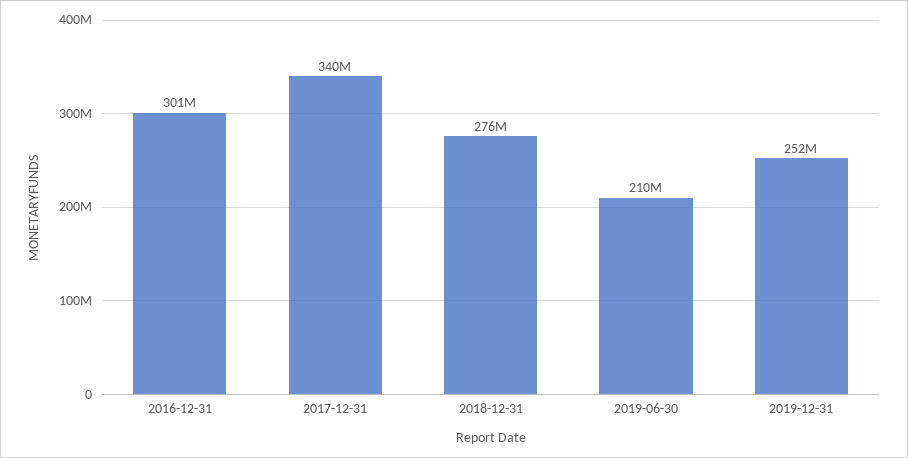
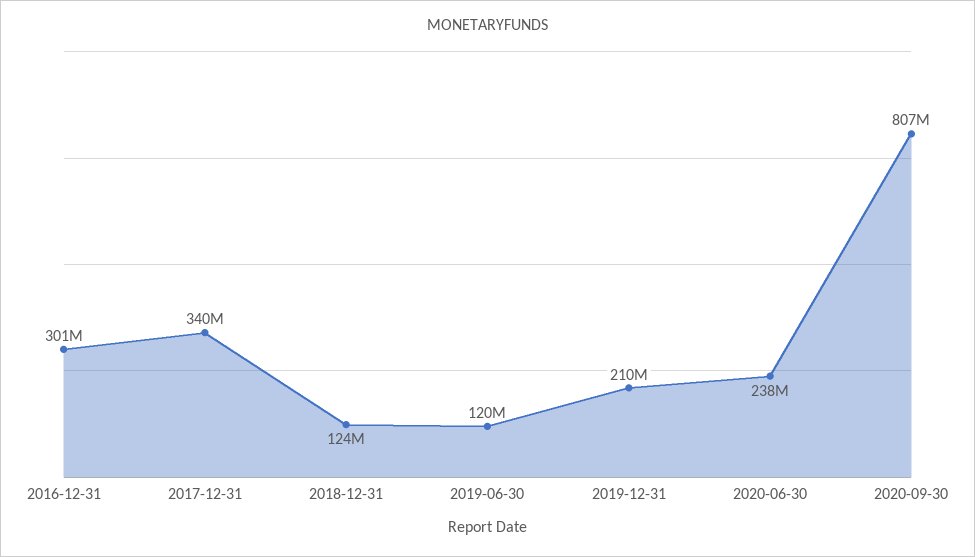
2018-12-31: 276000000 -> 124000000
2019-06-30: 210000000 -> 120000000
2019-12-31: 252000000 -> 210000000
2020-06-30: none -> 238000000
2020-09-30: none -> 807000000

